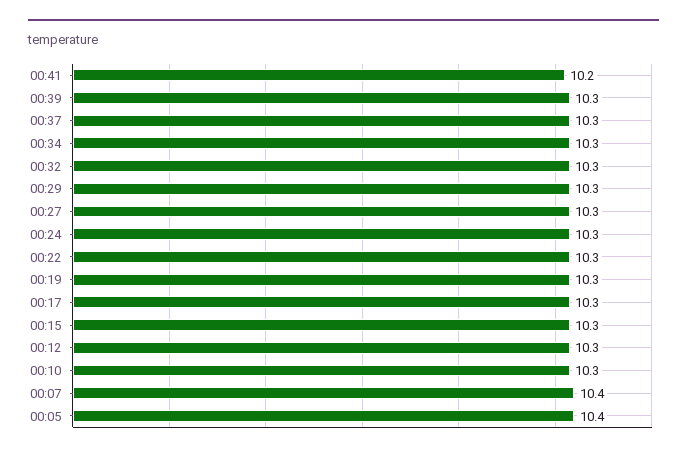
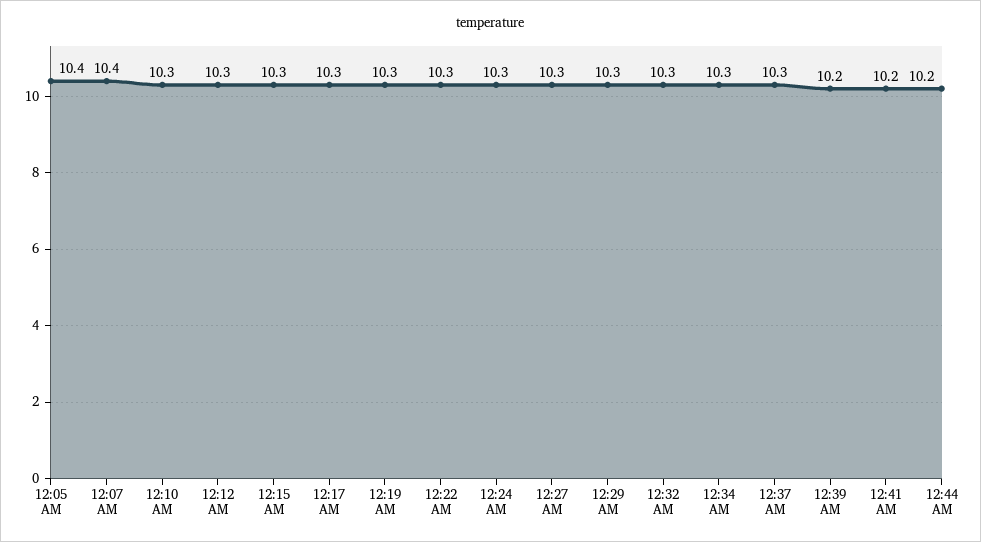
00:39: 10.3 -> 10.2
12:44 AM: none -> 10.2

